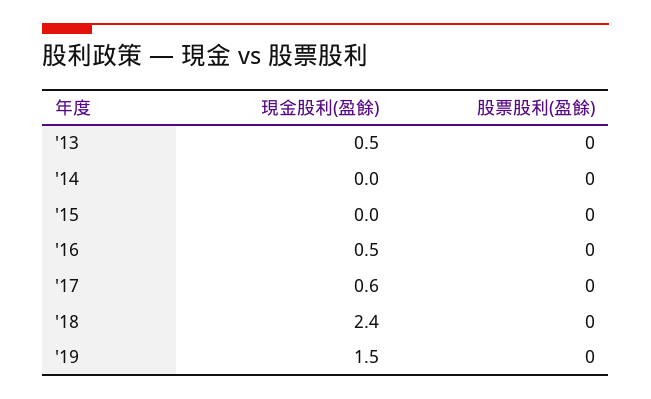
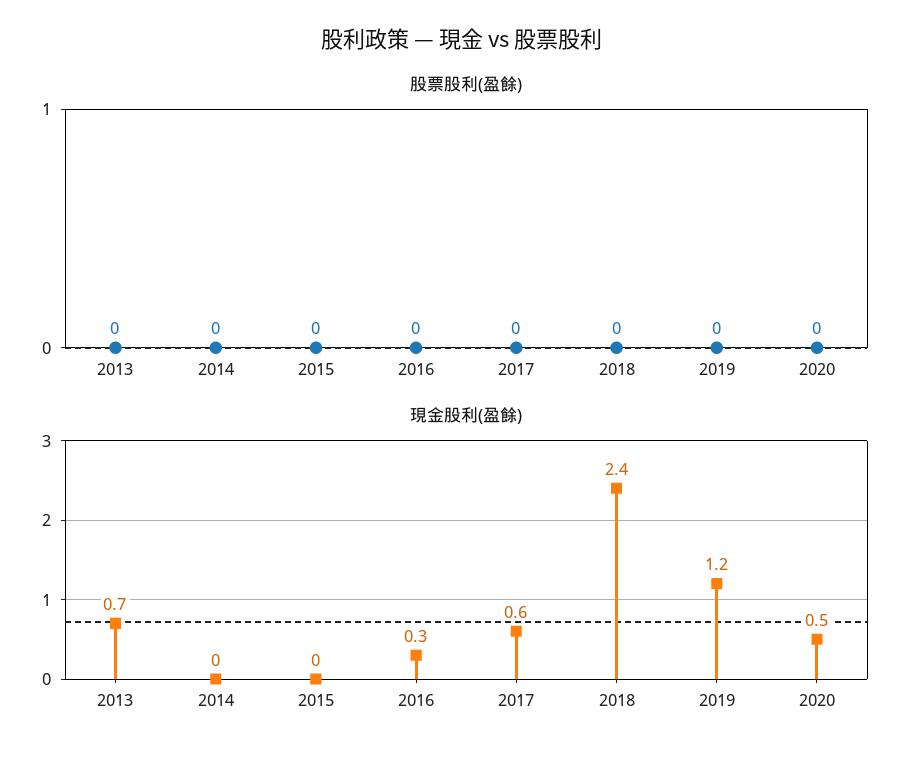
現金股利(盈餘), '13: 0.5 -> 0.7
現金股利(盈餘), '16: 0.5 -> 0.3
現金股利(盈餘), '19: 1.5 -> 1.2
股票股利(盈餘), 2020: none -> 0
現金股利(盈餘), 2020: none -> 0.5

